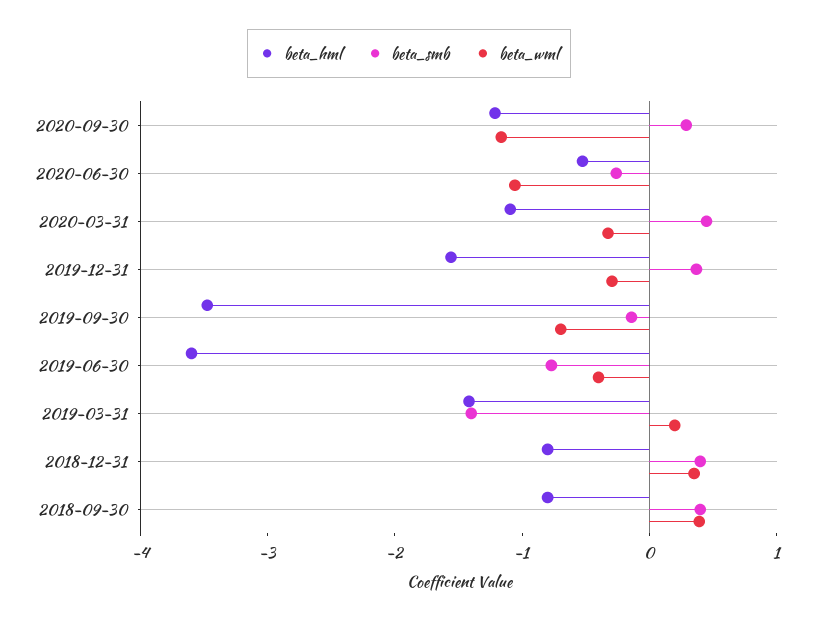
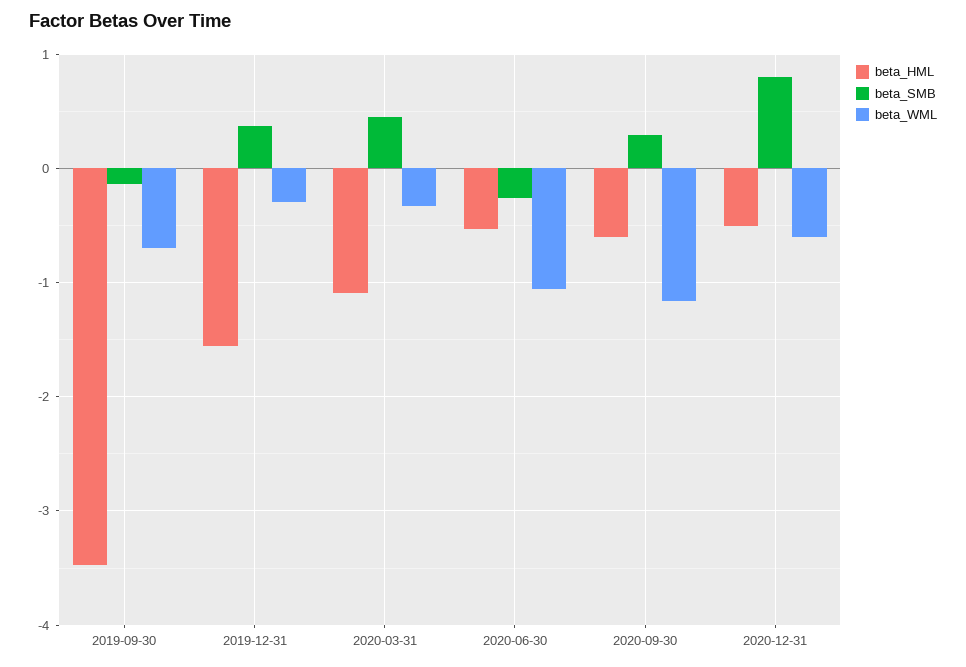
beta_hml, 2020-09-30: -1.2 -> -0.6
beta_hml, 2019-06-30: -3.6 -> none
beta_smb, 2019-06-30: -0.8 -> none
beta_wml, 2019-06-30: -0.4 -> none
beta_hml, 2019-03-31: -1.4 -> none
beta_smb, 2019-03-31: -1.4 -> none
beta_wml, 2019-03-31: 0.2 -> none
beta_hml, 2018-12-31: -0.8 -> none
beta_smb, 2018-12-31: 0.4 -> none
beta_wml, 2018-12-31: 0.4 -> none
beta_hml, 2018-09-30: -0.8 -> none
beta_smb, 2018-09-30: 0.4 -> none
beta_wml, 2018-09-30: 0.4 -> none
beta_hml, 2020-12-31: none -> -0.5
beta_smb, 2020-12-31: none -> 0.8
beta_wml, 2020-12-31: none -> -0.6

